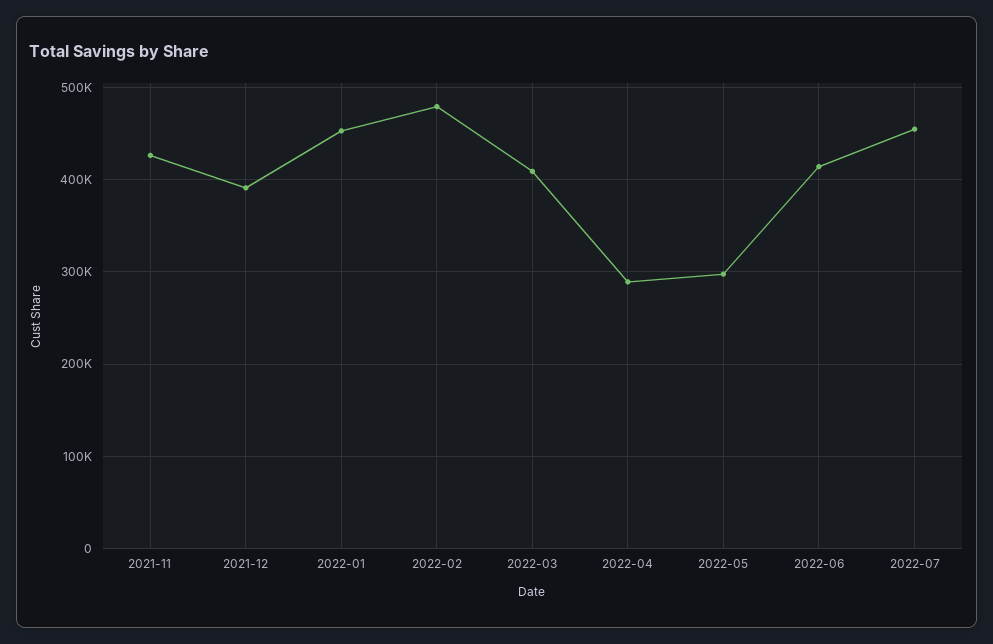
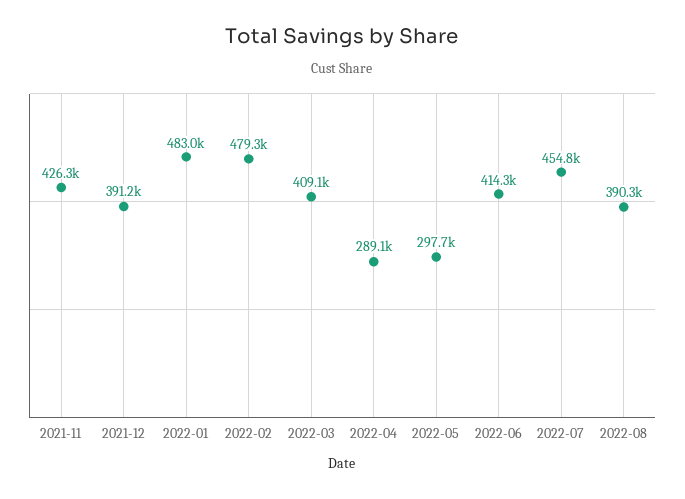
2022-01: 450000 -> 483000
2022-08: none -> 390300

